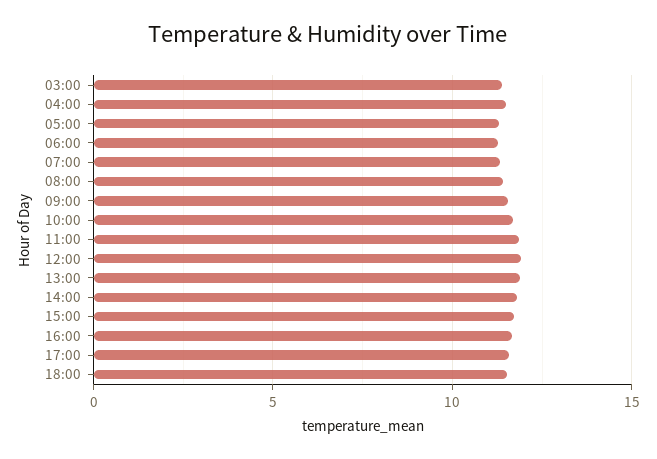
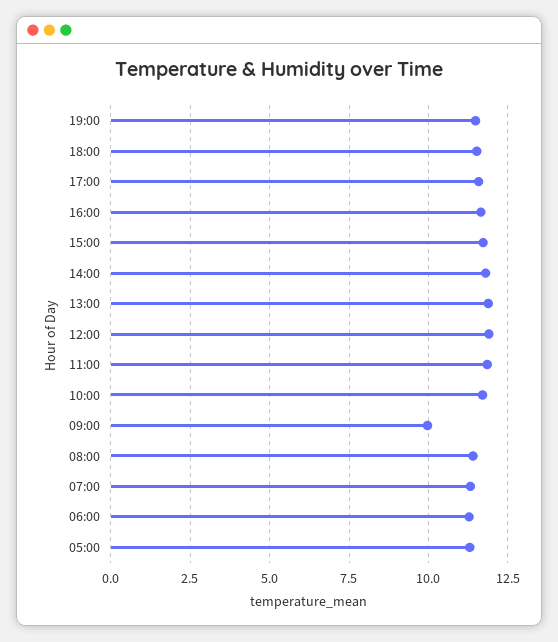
03:00: 11.5 -> none
04:00: 11.5 -> none
09:00: 11.5 -> 10
19:00: none -> 11.5

